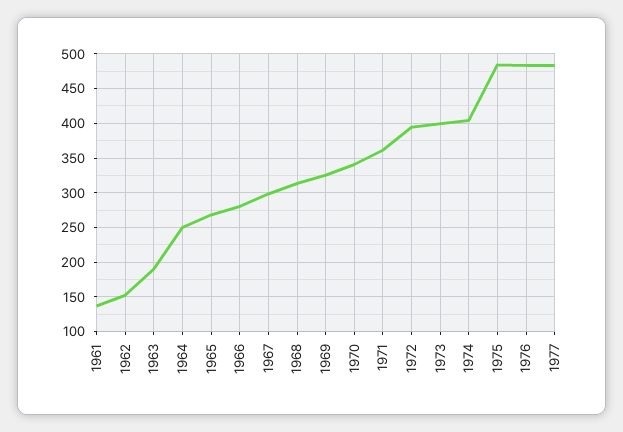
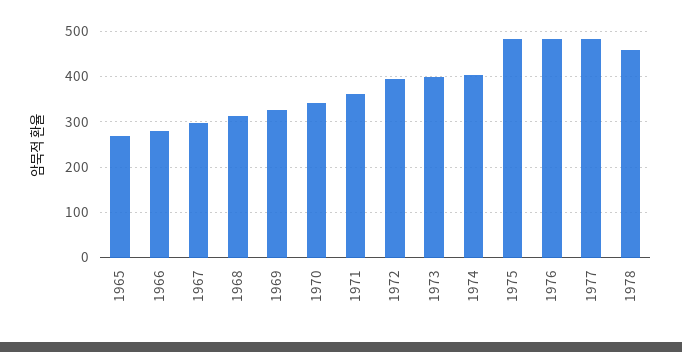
1961: 140 -> none
1962: 150 -> none
1963: 190 -> none
1964: 250 -> none
1978: none -> 460

